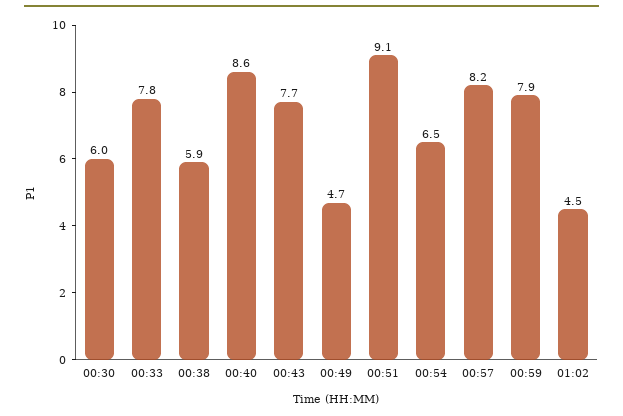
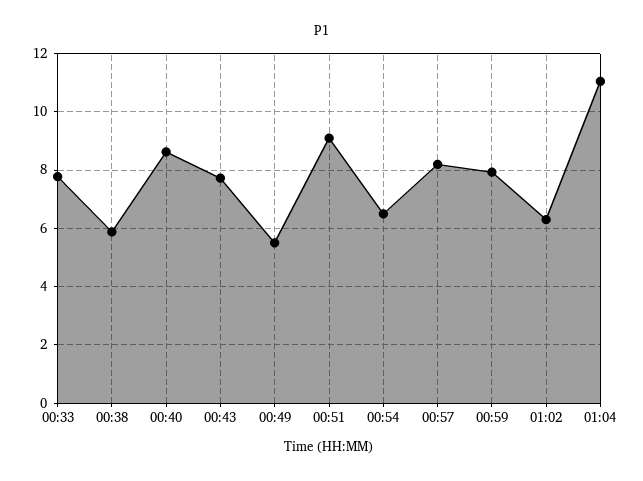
00:30: 6 -> none
00:49: 4.7 -> 5.5
01:02: 4.5 -> 6.25
01:04: none -> 11

